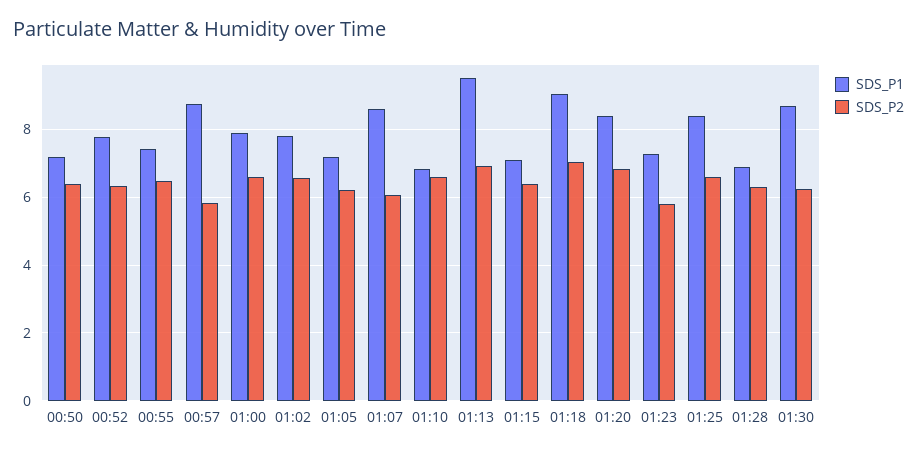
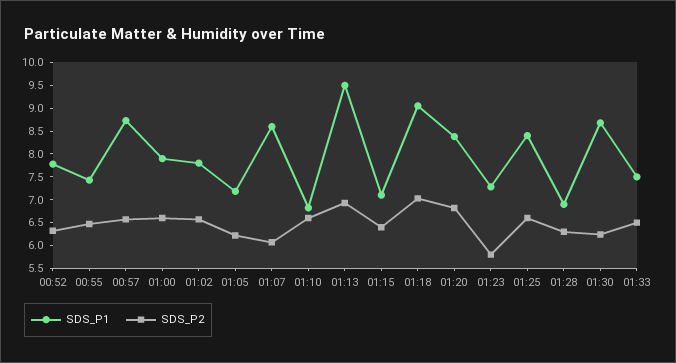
SDS_P1, 00:50: 7.2 -> none
SDS_P2, 00:50: 6.4 -> none
SDS_P2, 00:57: 5.8 -> 6.5
SDS_P1, 01:33: none -> 7.5
SDS_P2, 01:33: none -> 6.5

